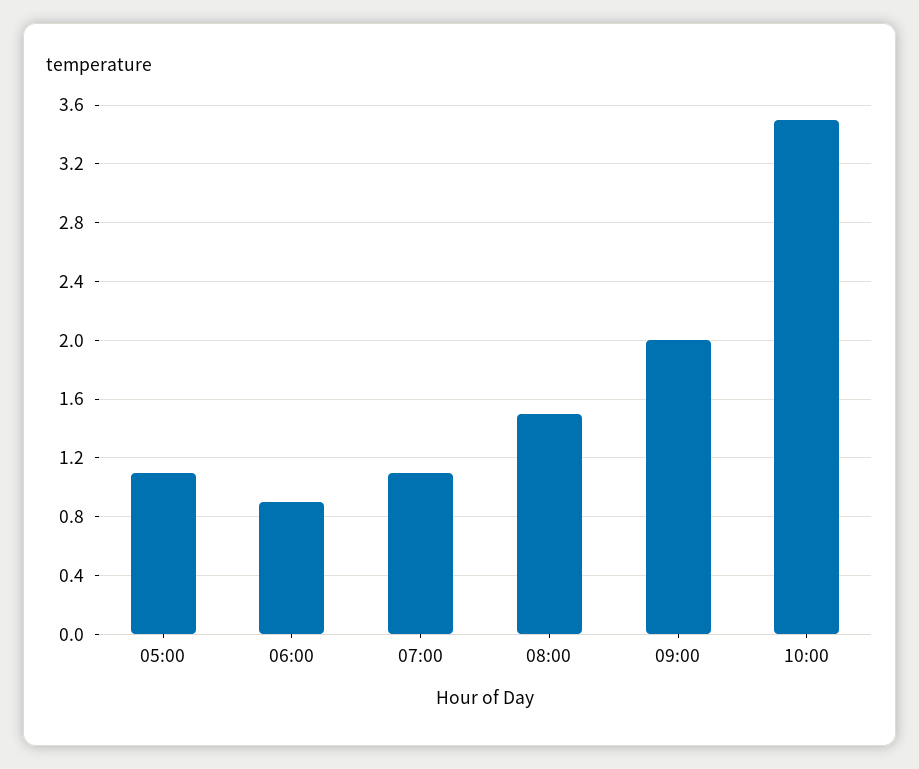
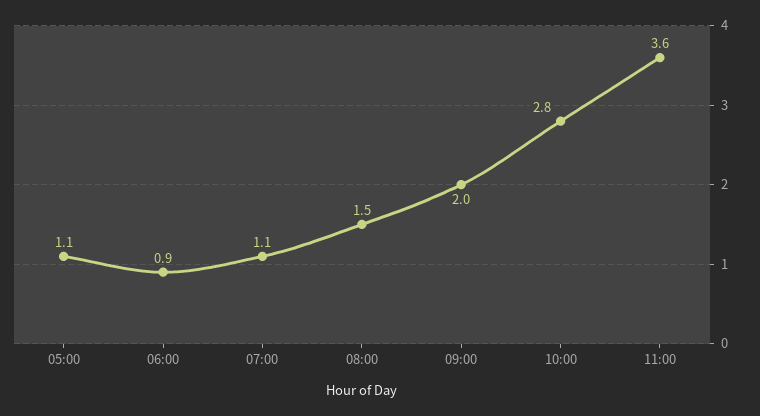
10:00: 3.5 -> 2.8
11:00: none -> 3.6

